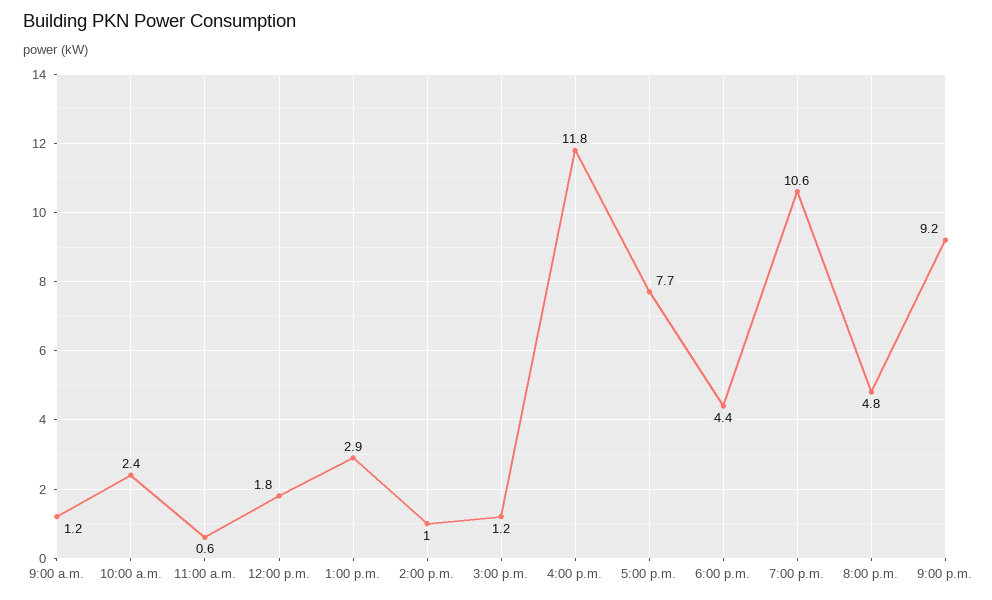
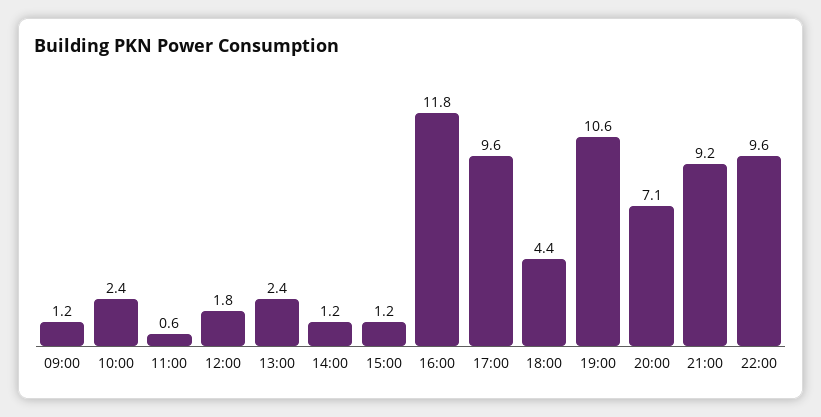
1:00 p.m.: 2.9 -> 2.4
2:00 p.m.: 1 -> 1.2
5:00 p.m.: 7.7 -> 9.6
8:00 p.m.: 4.8 -> 7.1
22:00: none -> 9.6

